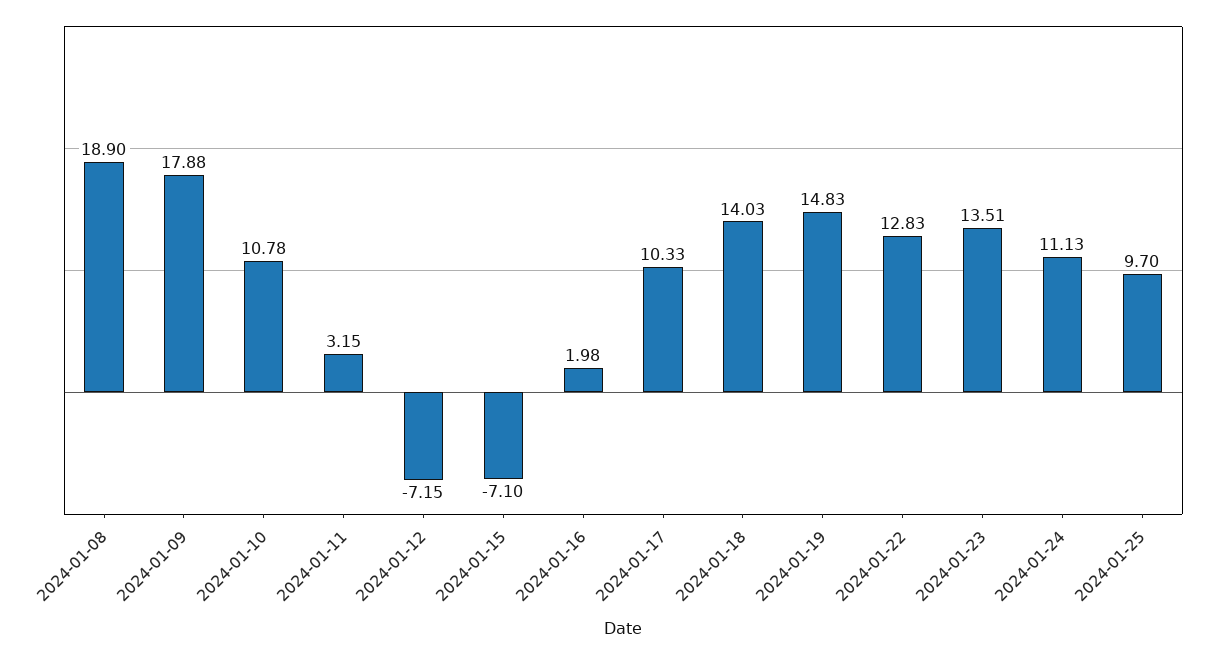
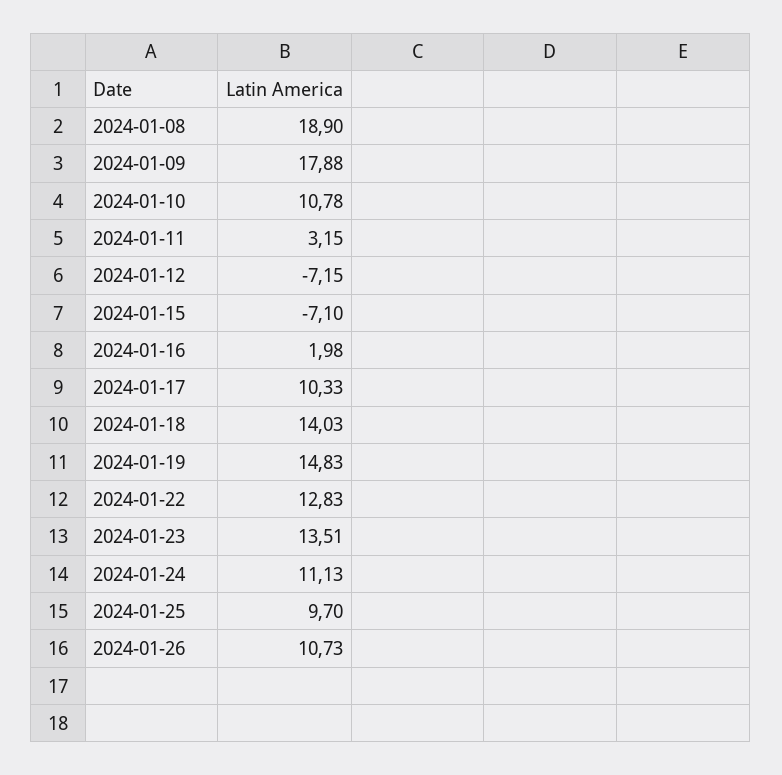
2024-01-26: none -> 10.73

